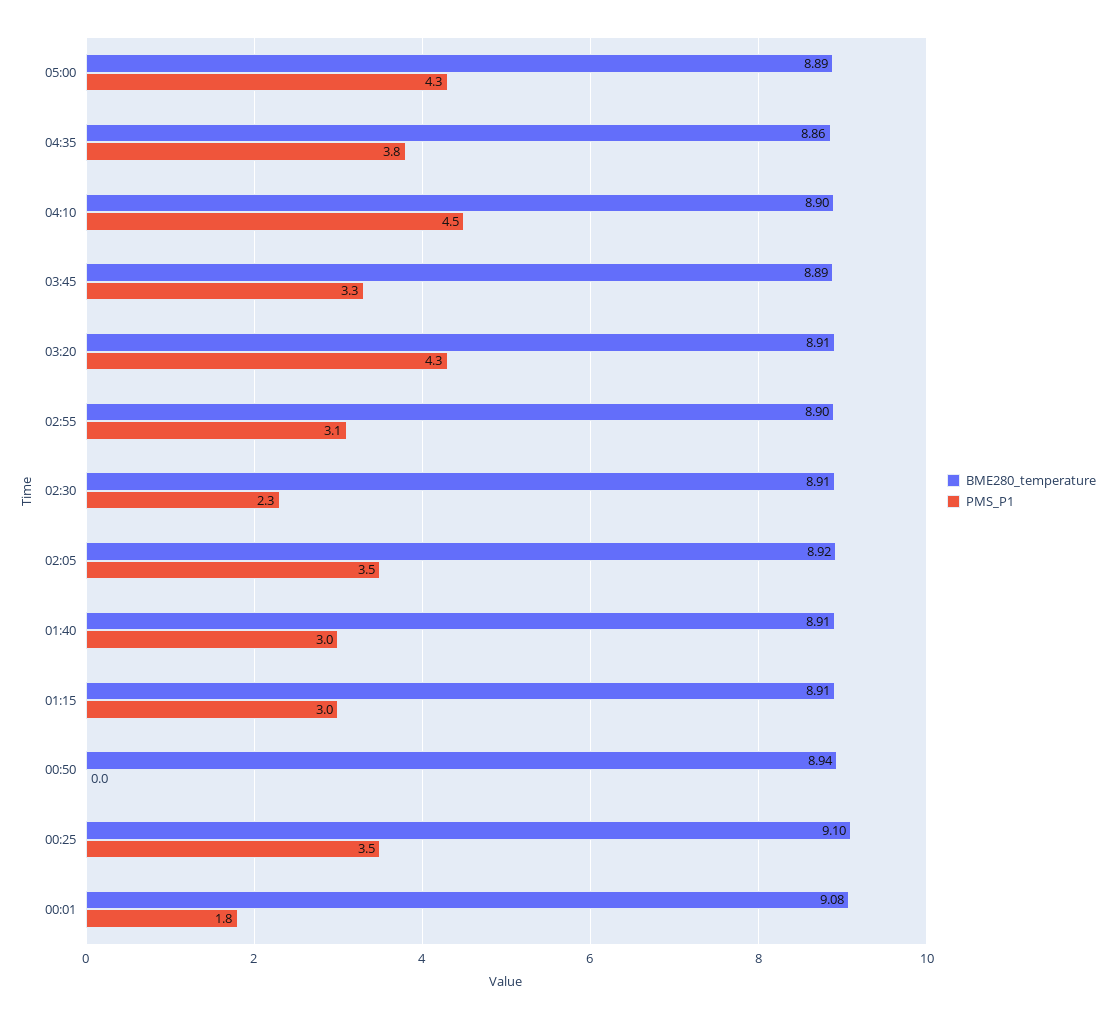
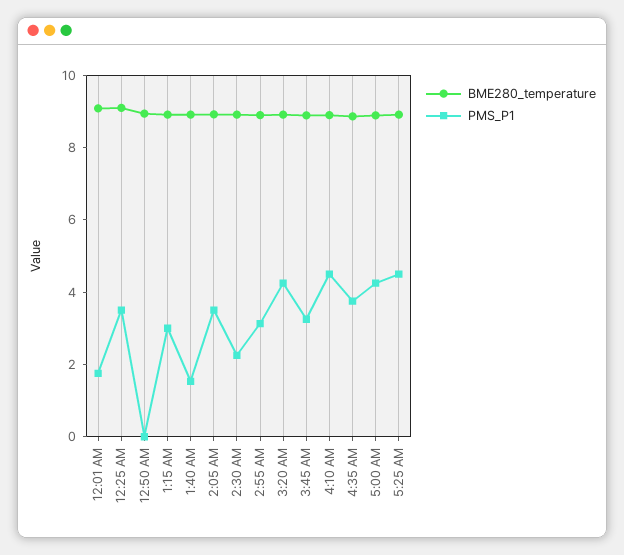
PMS_P1, 01:40: 3 -> 1.5
BME280_temperature, 5:25 AM: none -> 9
PMS_P1, 5:25 AM: none -> 4.5

